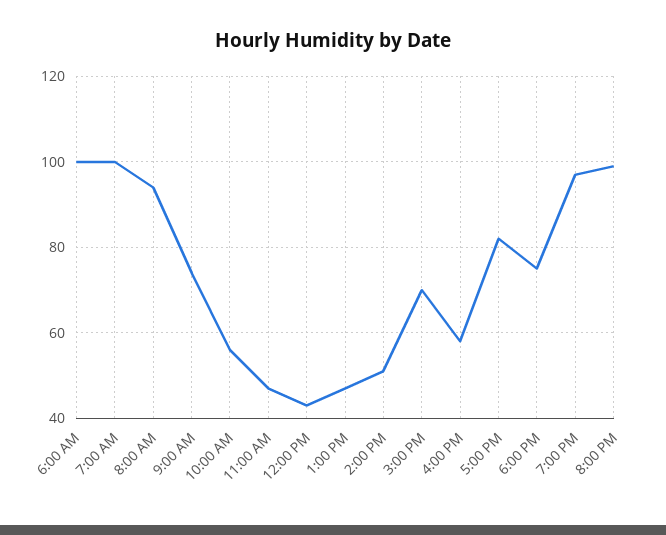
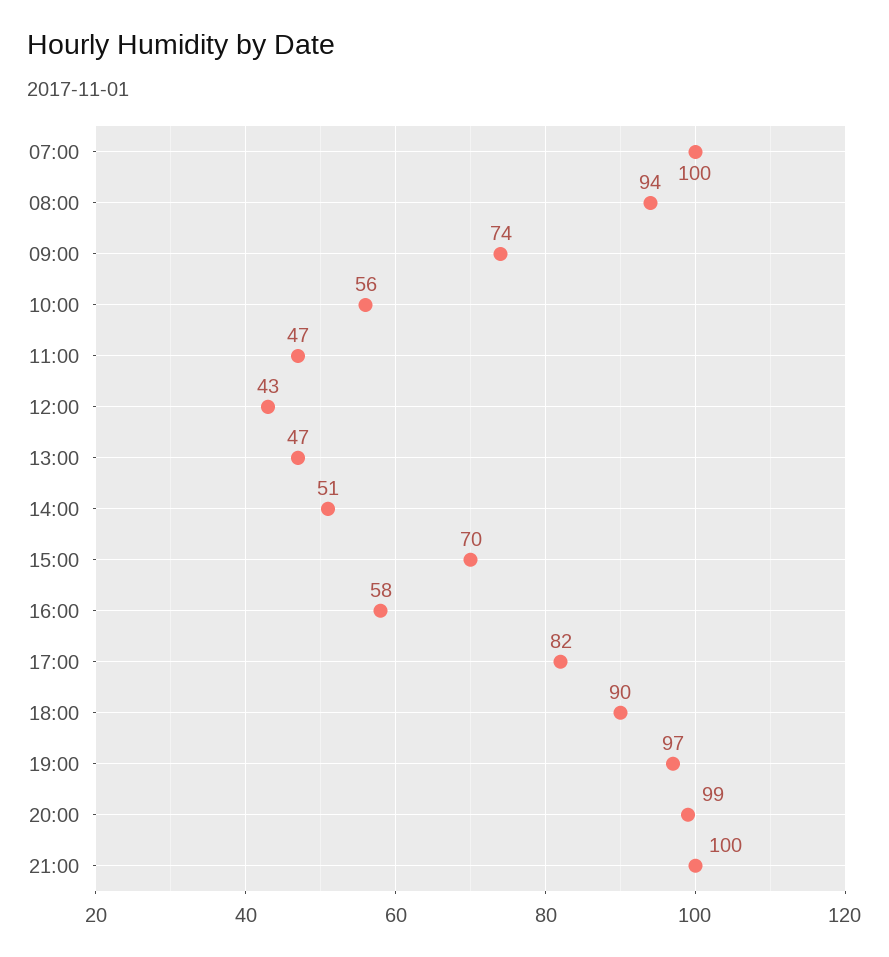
6:00 AM: 100 -> none
6:00 PM: 75 -> 90
21:00: none -> 100

